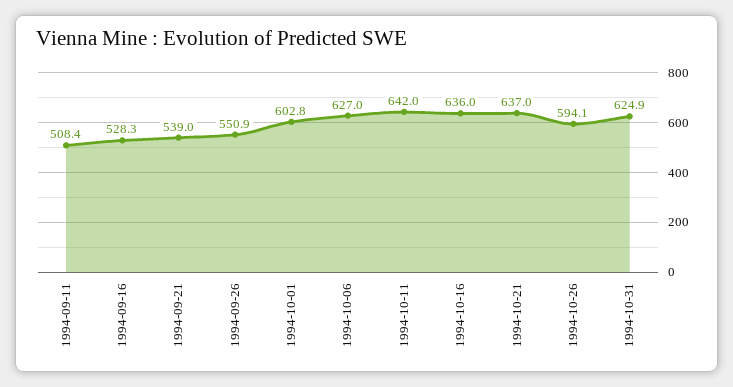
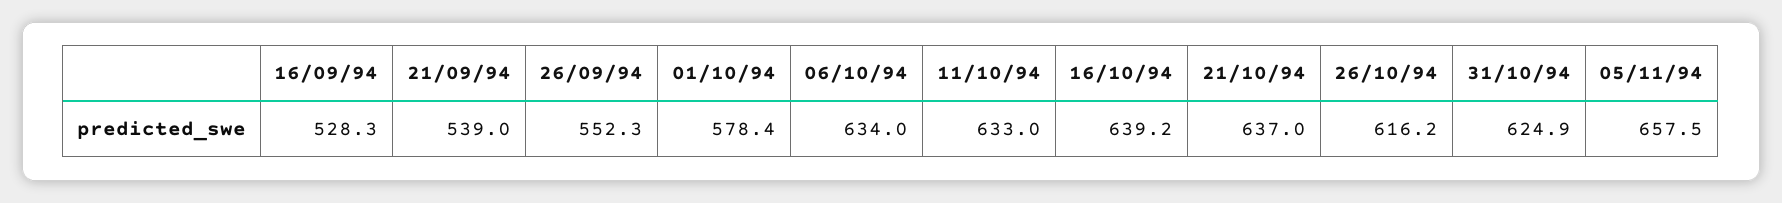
1994-09-11: 508.4 -> none
1994-09-26: 550.9 -> 552.3
1994-10-01: 602.8 -> 578.4
1994-10-06: 627 -> 634
1994-10-11: 642 -> 633
1994-10-16: 636 -> 639.2
1994-10-26: 594.1 -> 616.2
05/11/94: none -> 657.5

